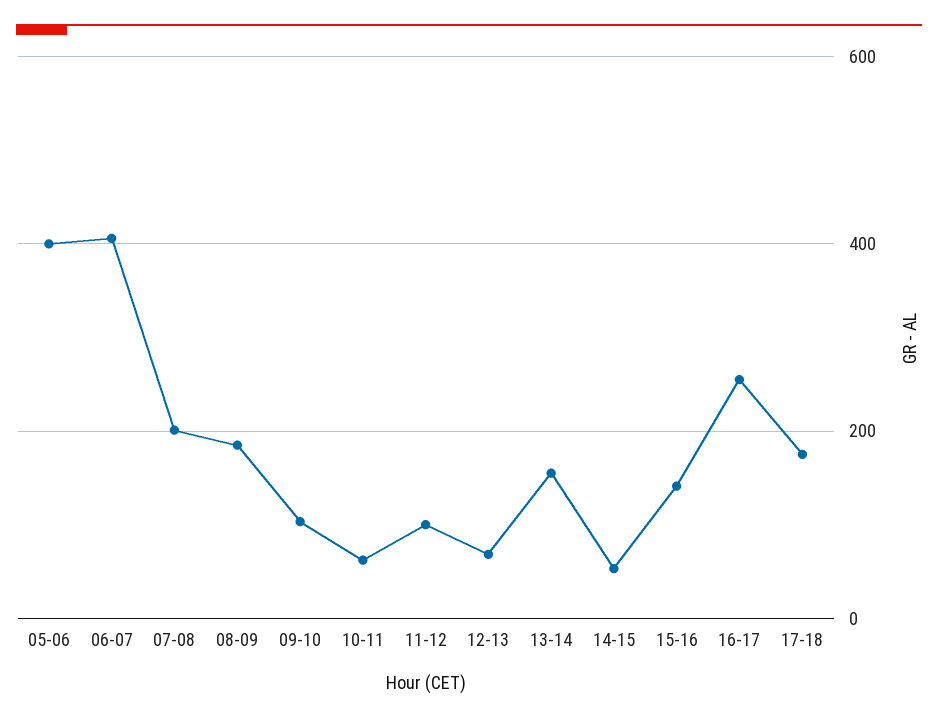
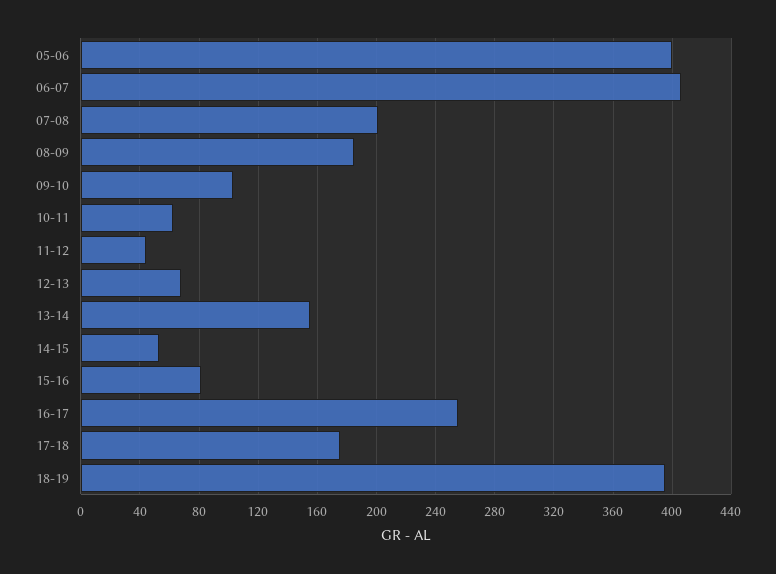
11-12: 100 -> 45
15-16: 140 -> 80
18-19: none -> 395

